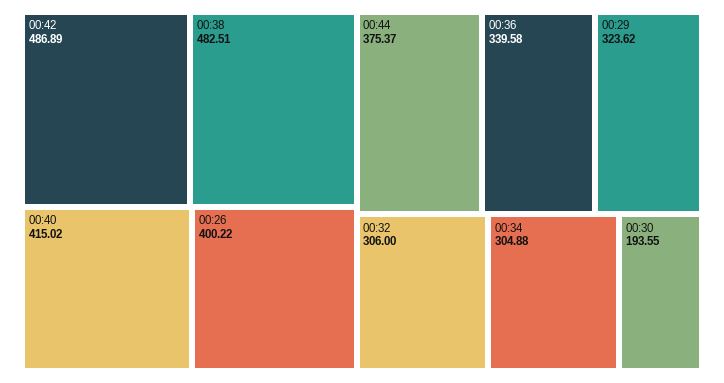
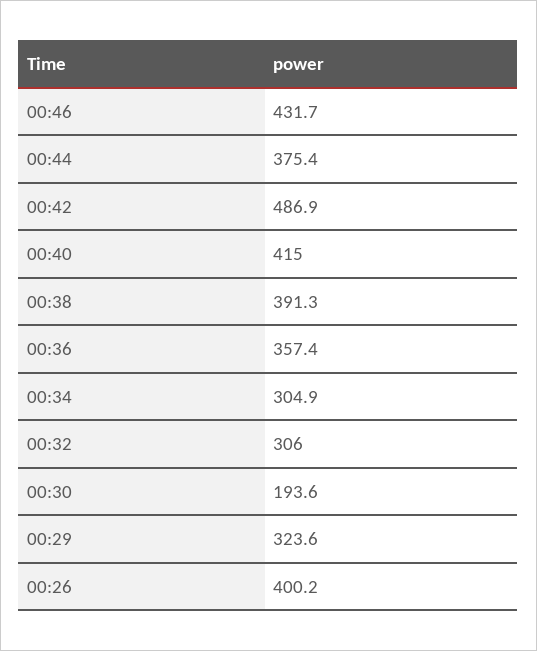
00:38: 482.51 -> 391.3
00:36: 339.58 -> 357.4
00:46: none -> 431.7

